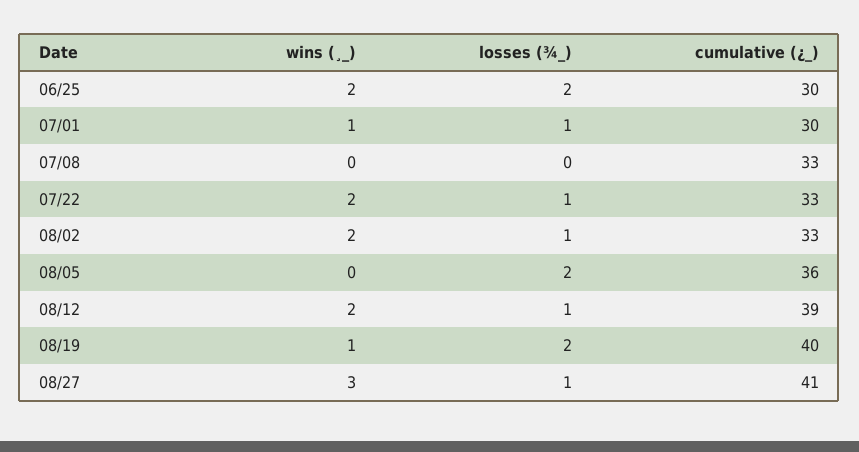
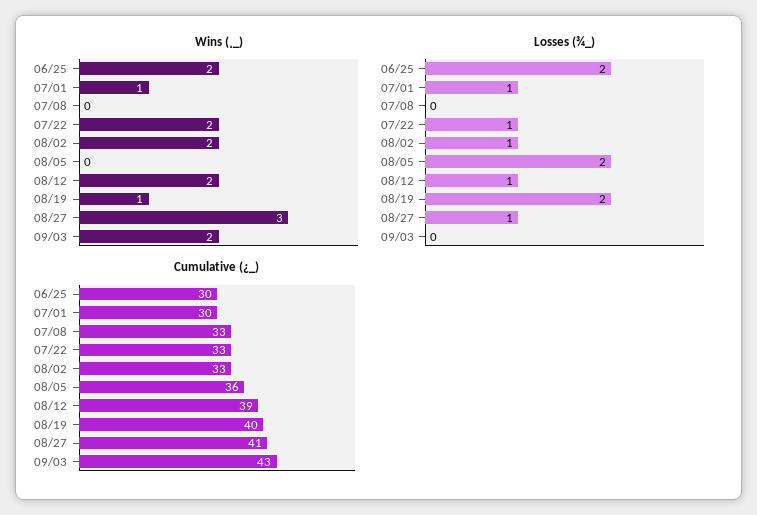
wins (¸_), 09/03: none -> 2
losses (¾_), 09/03: none -> 0
cumulative (¿_), 09/03: none -> 43

